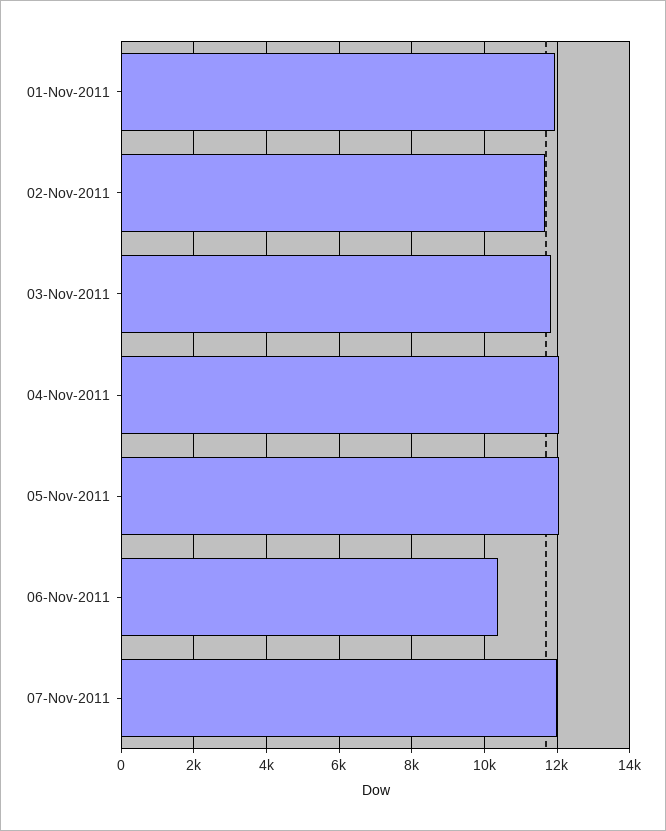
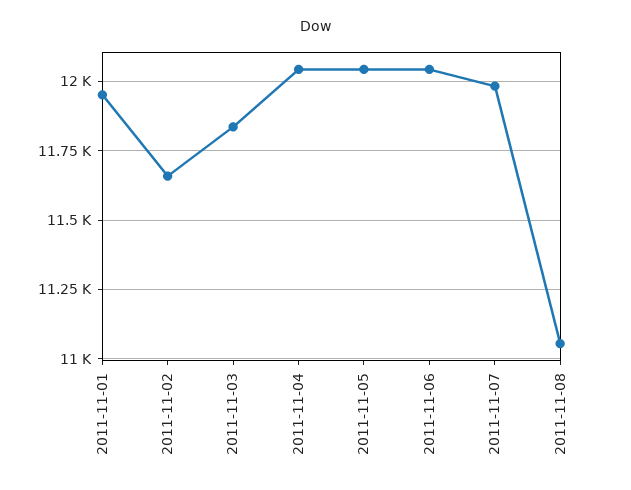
06-Nov-2011: 10400 -> 12050
2011-11-08: none -> 11050

